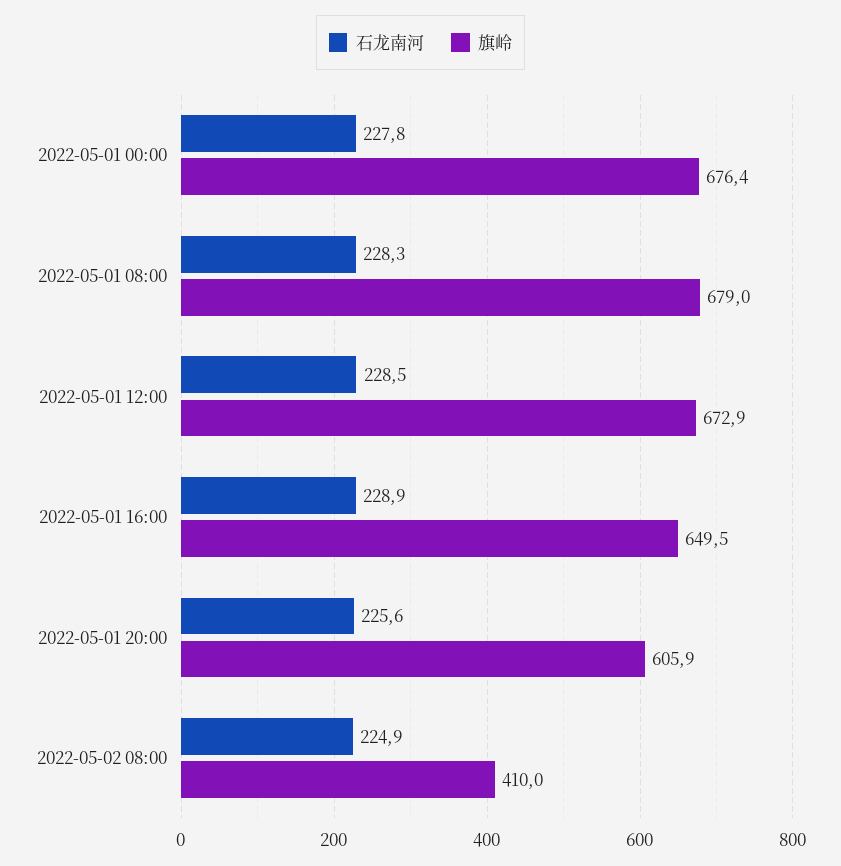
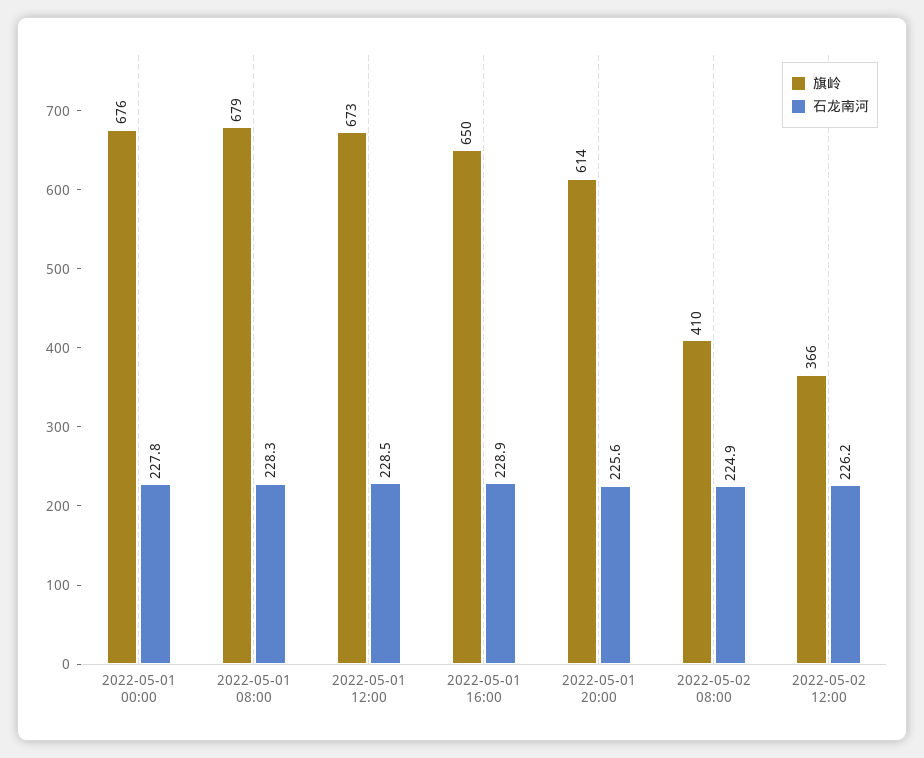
旗岭, 2022-05-01 20:00: 605.9 -> 614
旗岭, 2022-05-02 12:00: none -> 366
石龙南河, 2022-05-02 12:00: none -> 226.2

